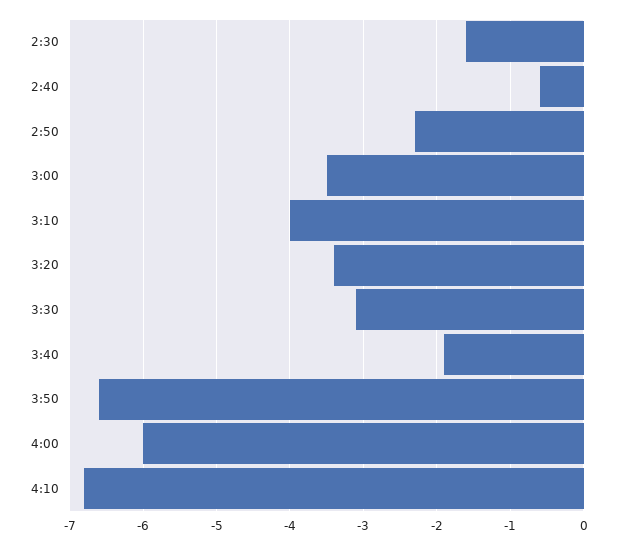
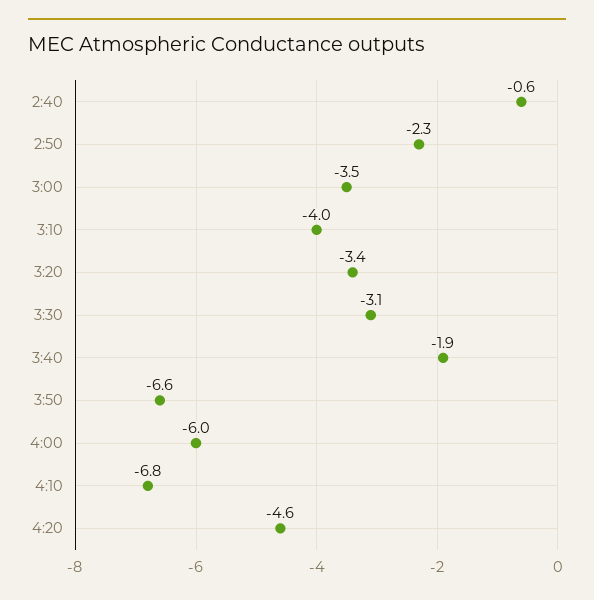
2:30: -1.6 -> none
4:20: none -> -4.6

